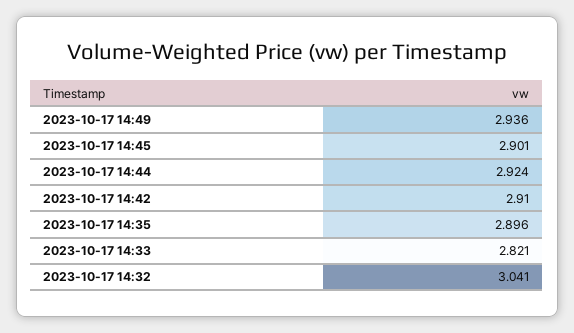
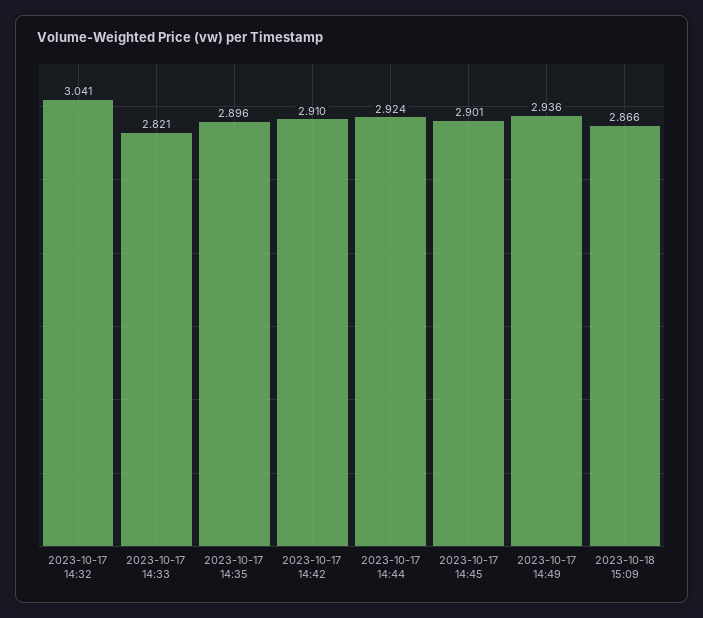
2023-10-18 15:09: none -> 2.866

